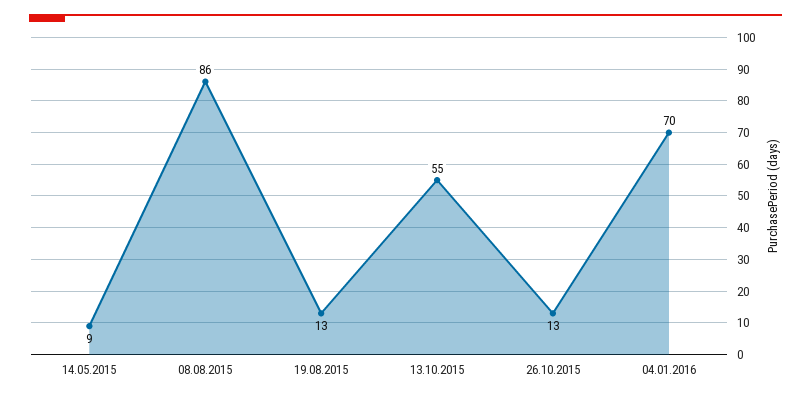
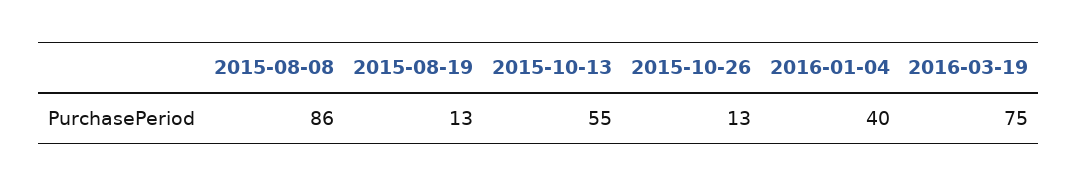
14.05.2015: 9 -> none
04.01.2016: 70 -> 40
2016-03-19: none -> 75

